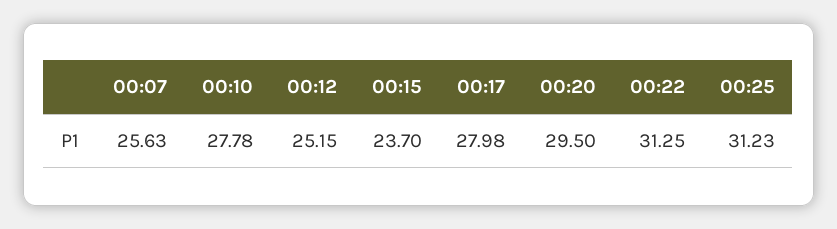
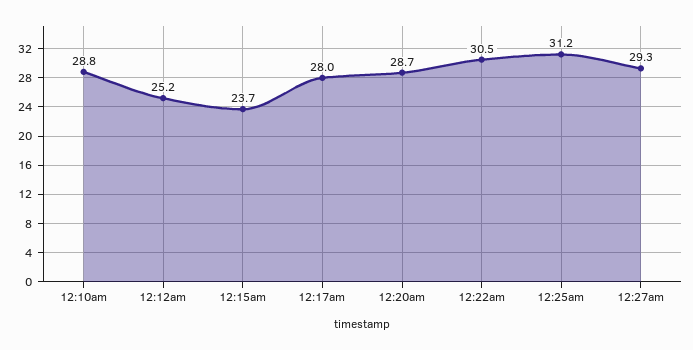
00:07: 25.63 -> none
00:10: 27.78 -> 28.8
00:20: 29.5 -> 28.7
00:22: 31.25 -> 30.5
12:27am: none -> 29.3

